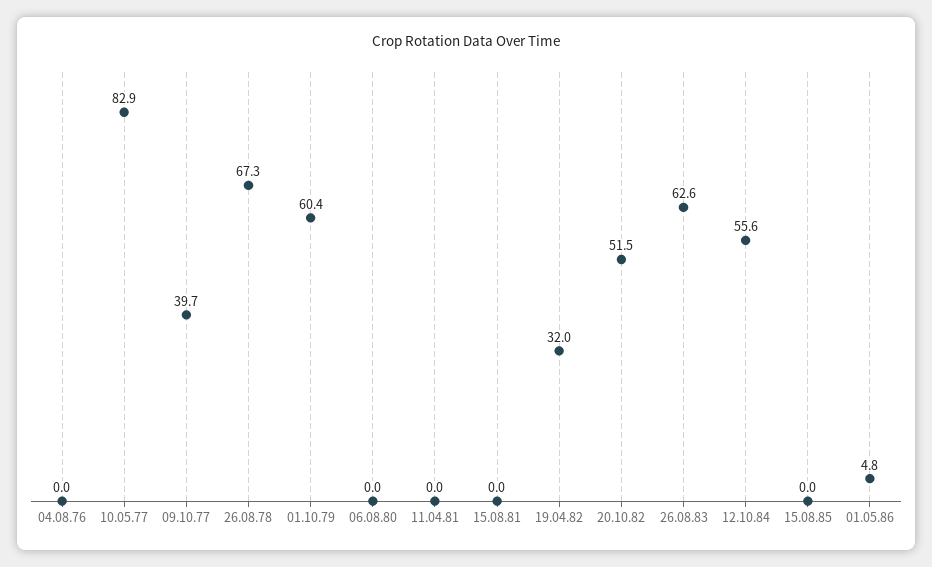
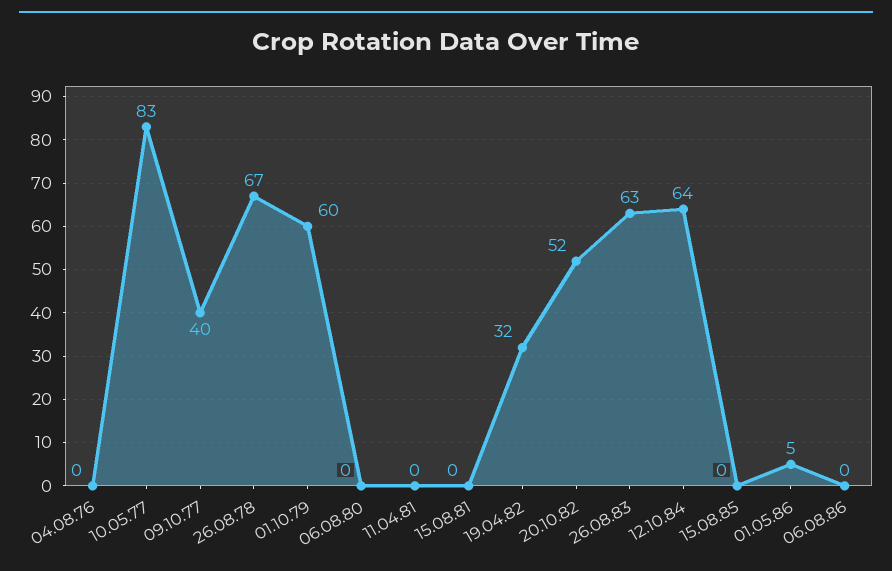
12.10.84: 55.6 -> 64
06.08.86: none -> 0

